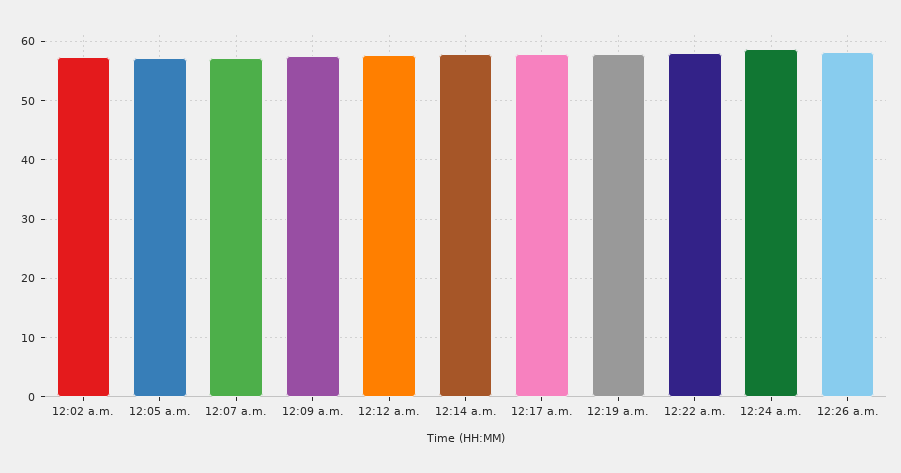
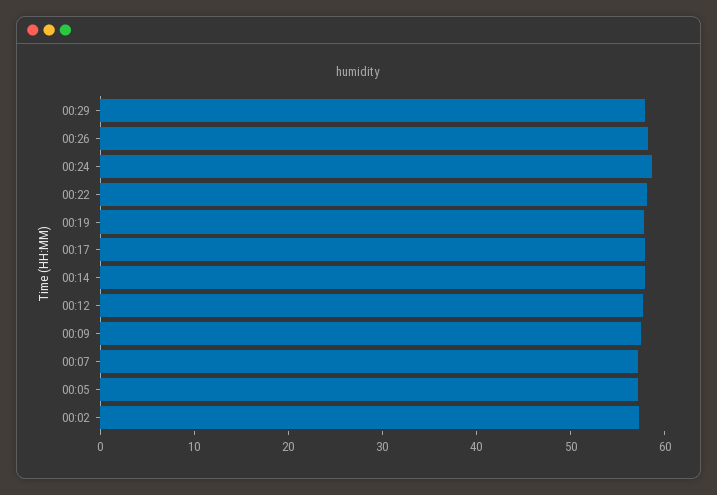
00:29: none -> 58

